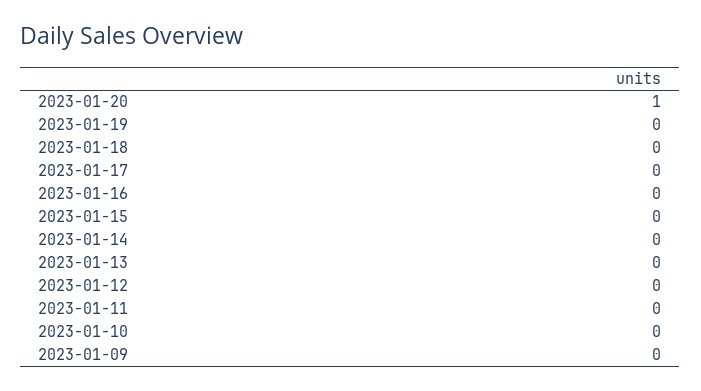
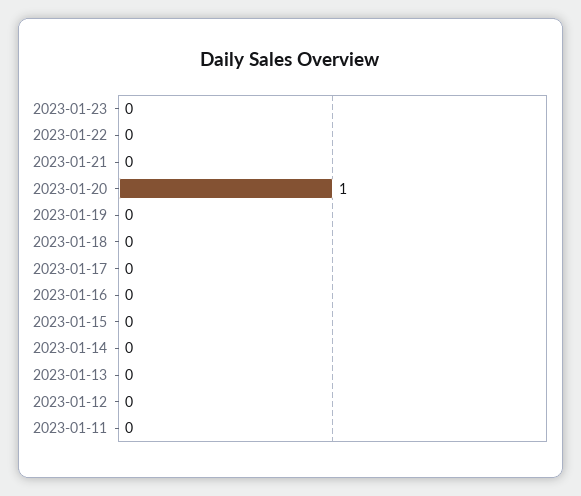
2023-01-10: 0 -> none
2023-01-09: 0 -> none
2023-01-23: none -> 0
2023-01-22: none -> 0
2023-01-21: none -> 0

